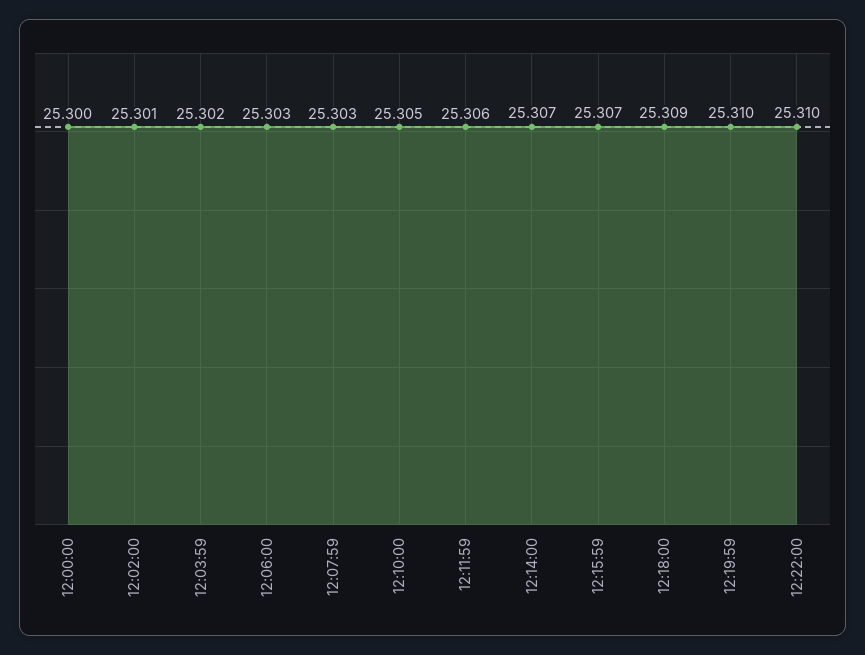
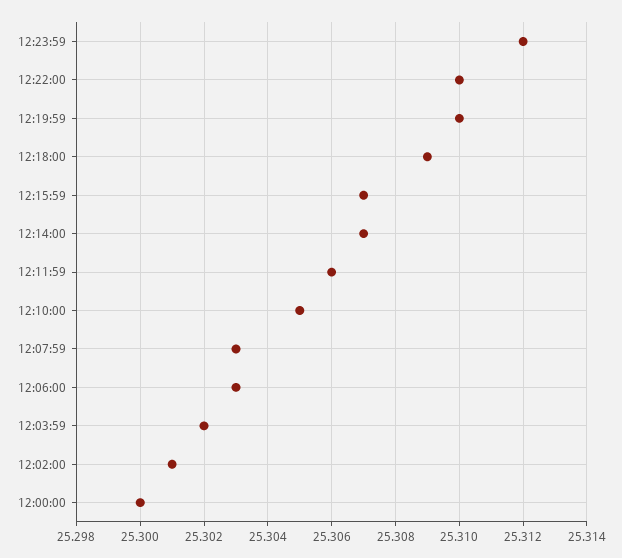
12:23:59: none -> 25.312

